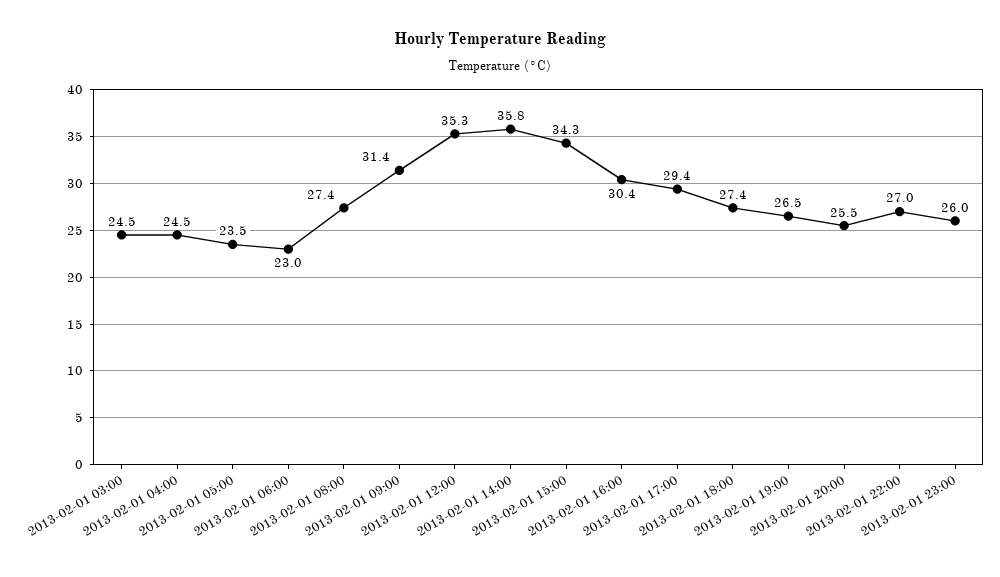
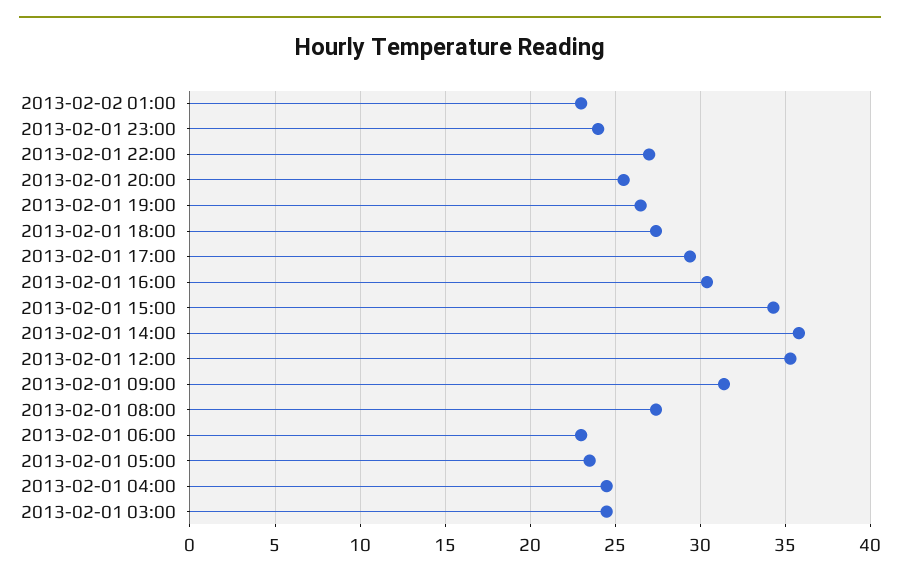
2013-02-01 23:00: 26 -> 24
2013-02-02 01:00: none -> 23

